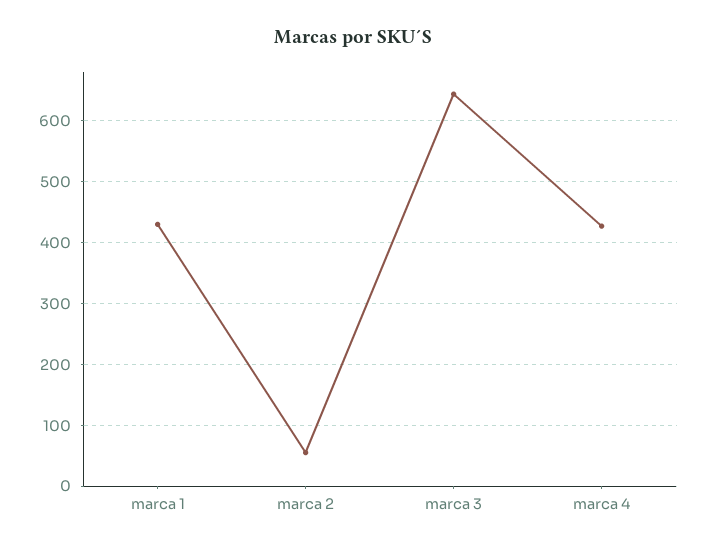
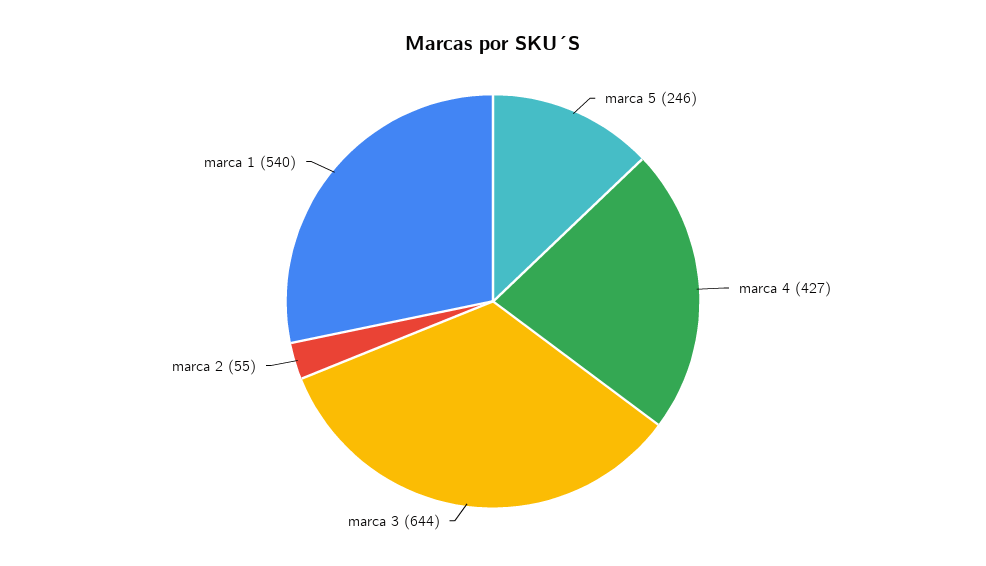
marca 1: 430 -> 540
marca 5: none -> 246

